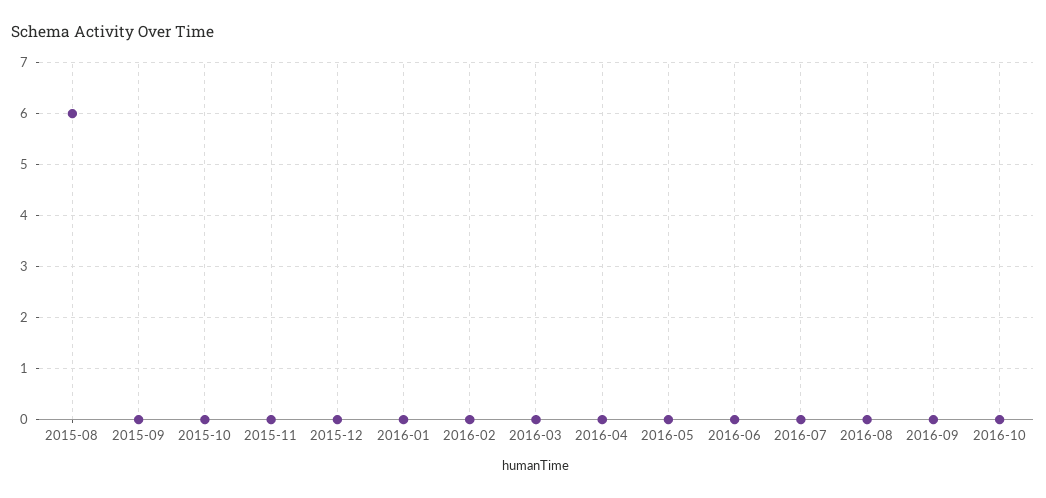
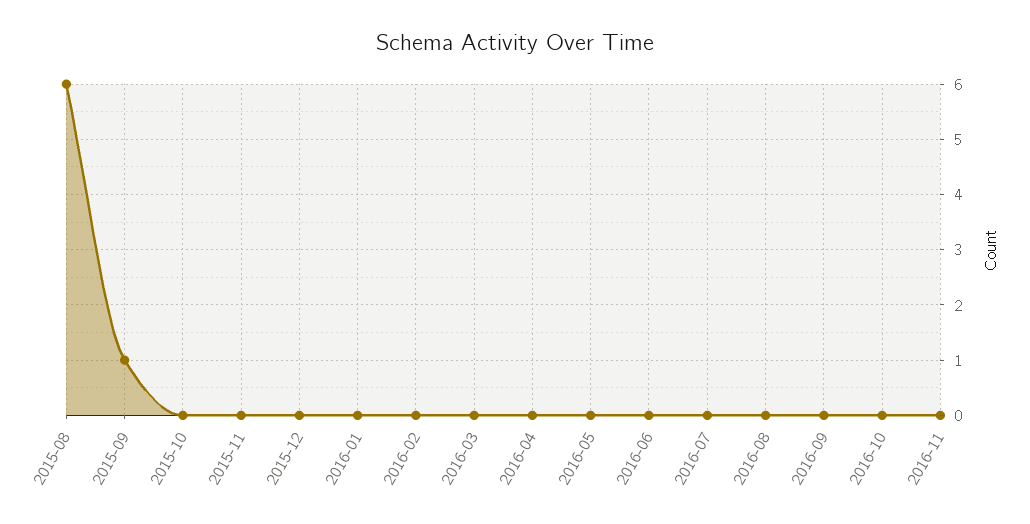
2015-09: 0 -> 1
2016-11: none -> 0

